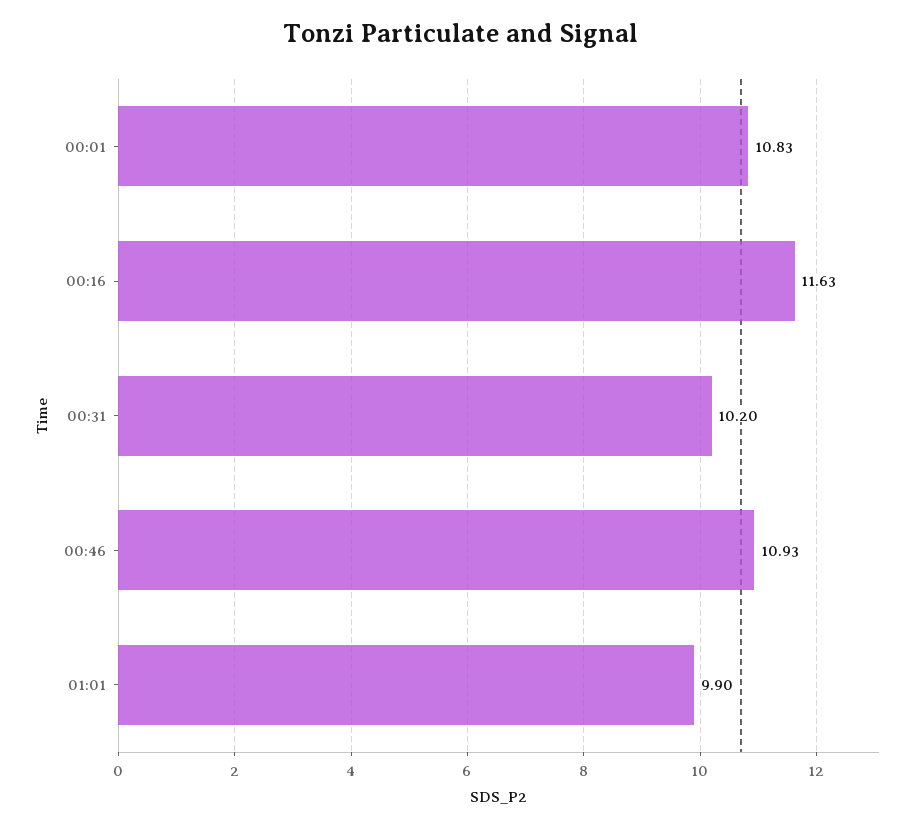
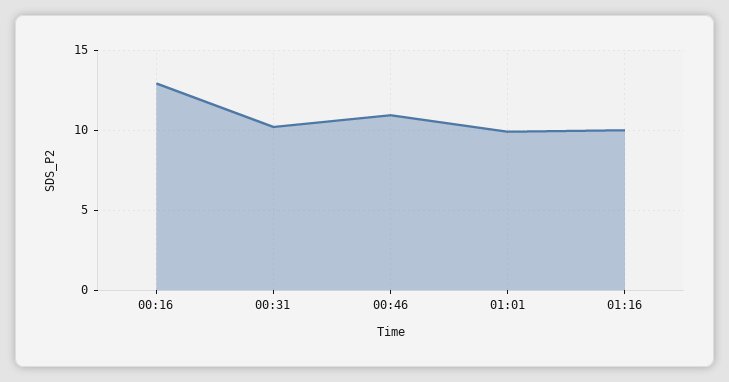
00:01: 10.83 -> none
00:16: 11.63 -> 13
01:16: none -> 10

